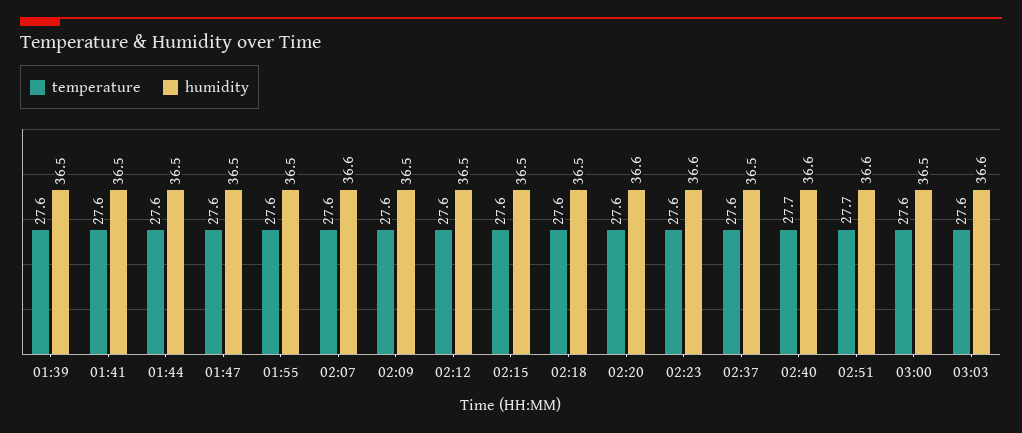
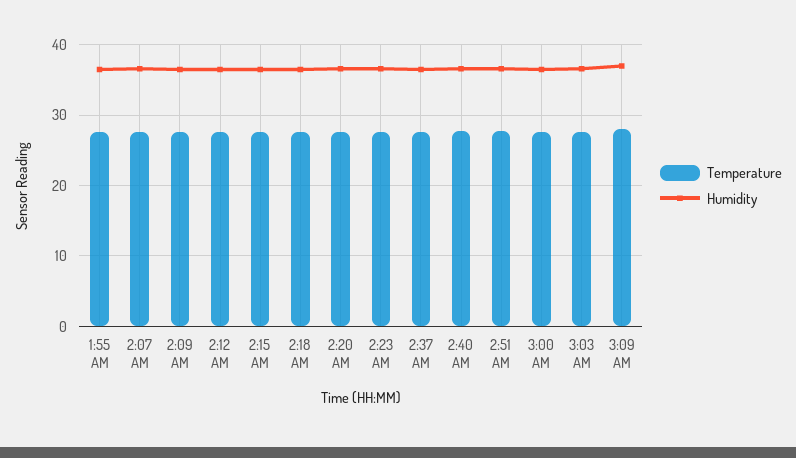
temperature, 01:39: 27.6 -> none
humidity, 01:39: 36.5 -> none
temperature, 01:41: 27.6 -> none
humidity, 01:41: 36.5 -> none
temperature, 01:44: 27.6 -> none
humidity, 01:44: 36.5 -> none
temperature, 01:47: 27.6 -> none
humidity, 01:47: 36.5 -> none
temperature, 3:09 AM: none -> 28
humidity, 3:09 AM: none -> 37

